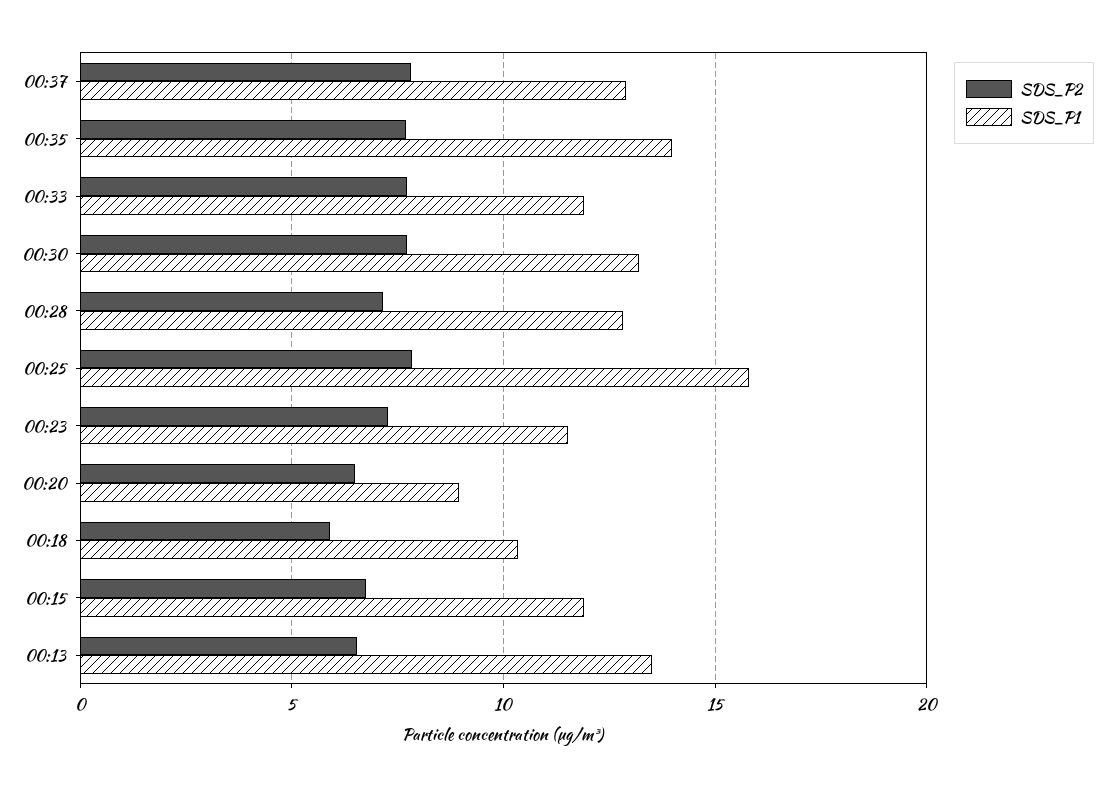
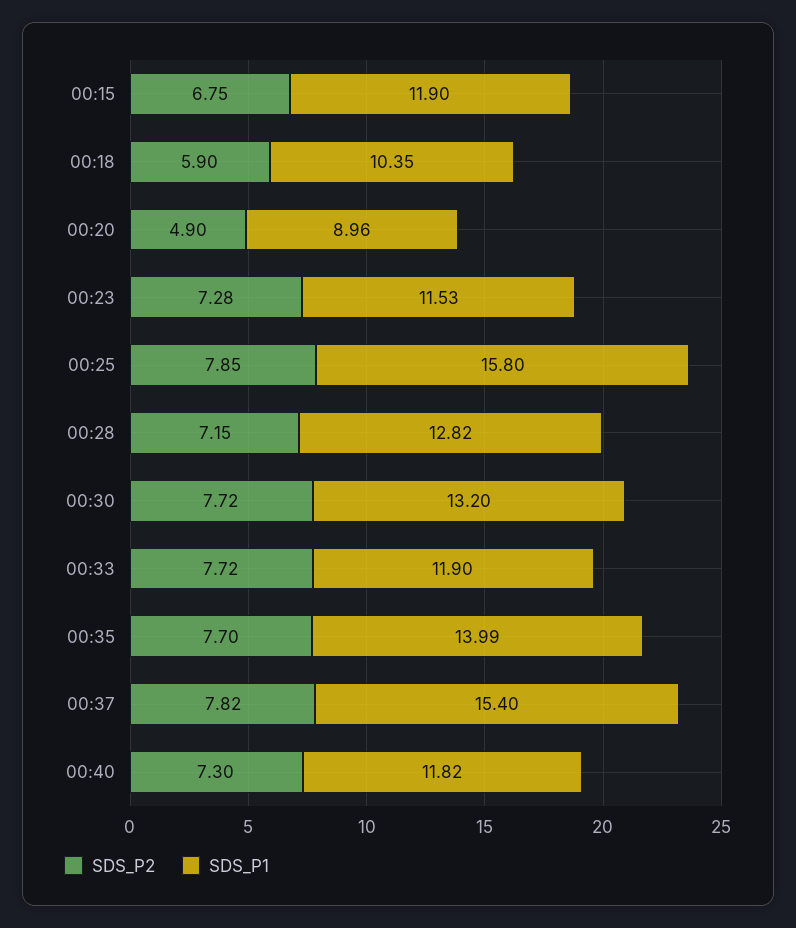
SDS_P1, 00:37: 13 -> 15.4
SDS_P2, 00:20: 6.5 -> 4.9
SDS_P2, 00:13: 6.5 -> none
SDS_P1, 00:13: 13.5 -> none
SDS_P2, 00:40: none -> 7.3
SDS_P1, 00:40: none -> 11.82

